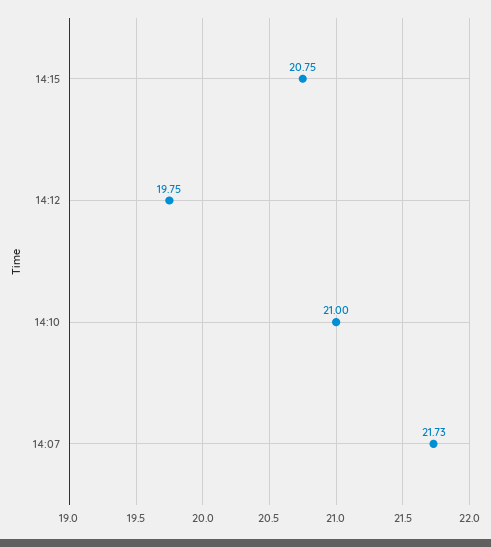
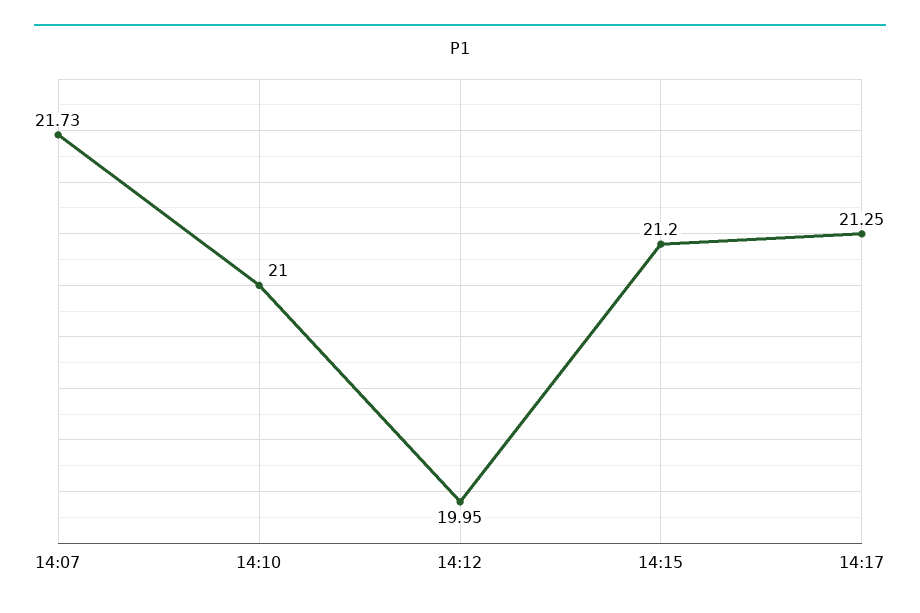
14:15: 20.75 -> 21.2
14:12: 19.75 -> 19.95
14:17: none -> 21.25

